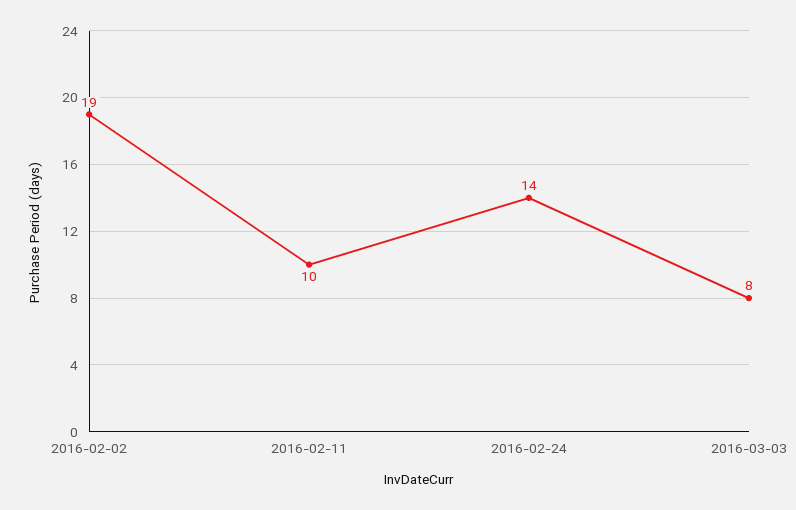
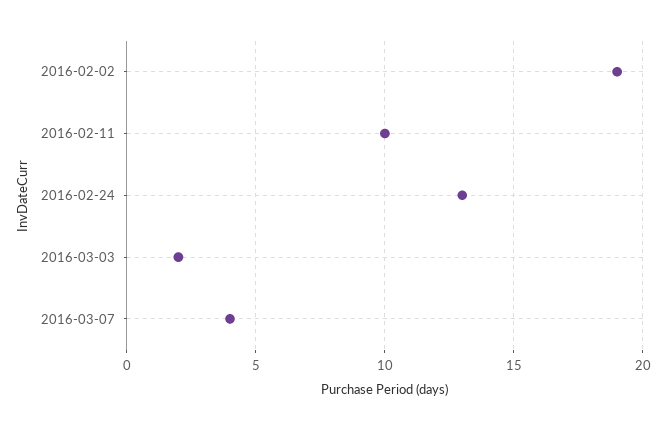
2016-02-24: 14 -> 13
2016-03-03: 8 -> 2
2016-03-07: none -> 4

